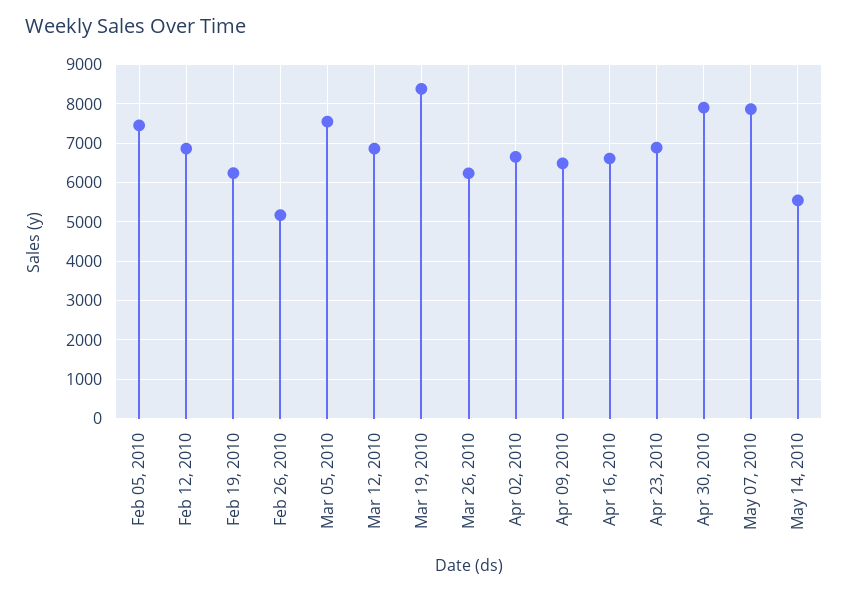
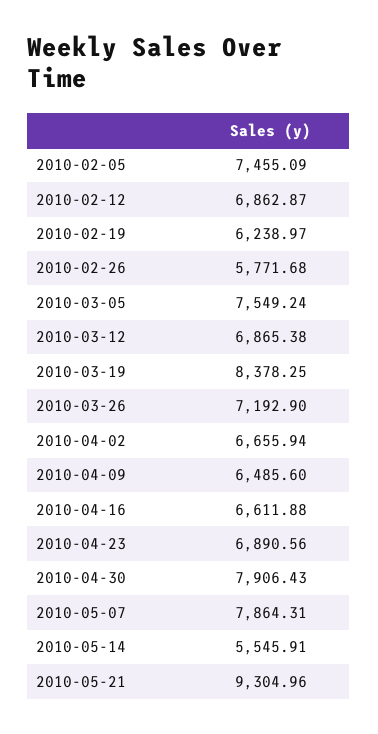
Feb 26, 2010: 5200 -> 5771.68
Mar 26, 2010: 6200 -> 7192.9
2010-05-21: none -> 9304.96

